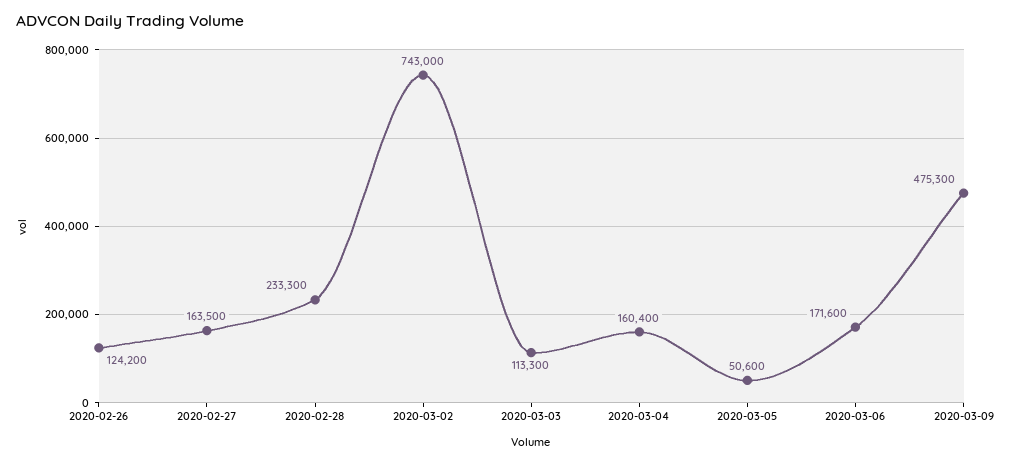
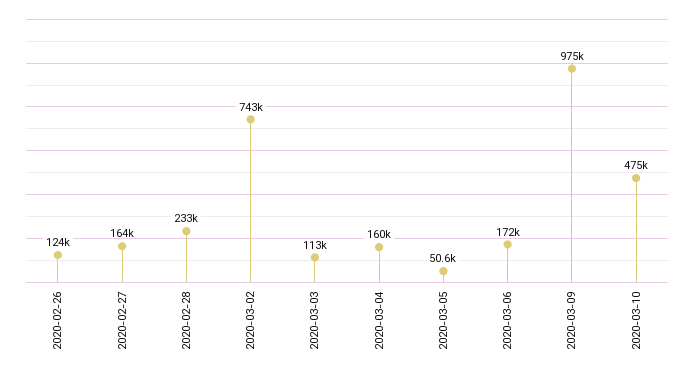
2020-03-09: 475300 -> 975000
2020-03-10: none -> 475000

